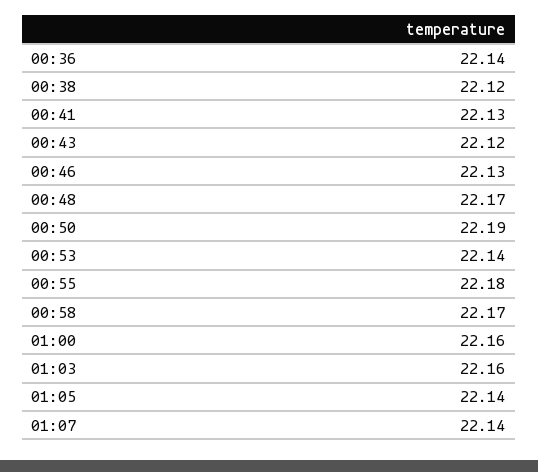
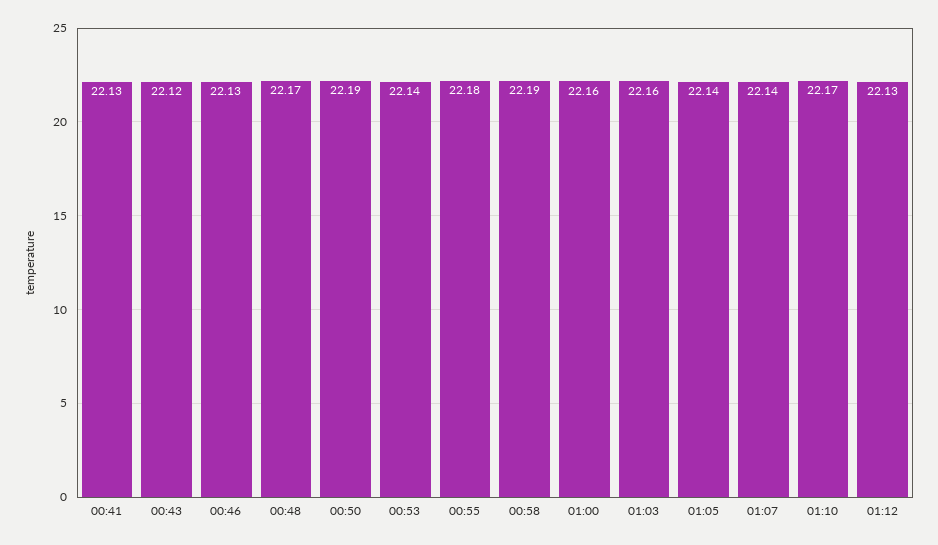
00:36: 22.14 -> none
00:38: 22.12 -> none
00:58: 22.17 -> 22.19
01:10: none -> 22.17
01:12: none -> 22.13

